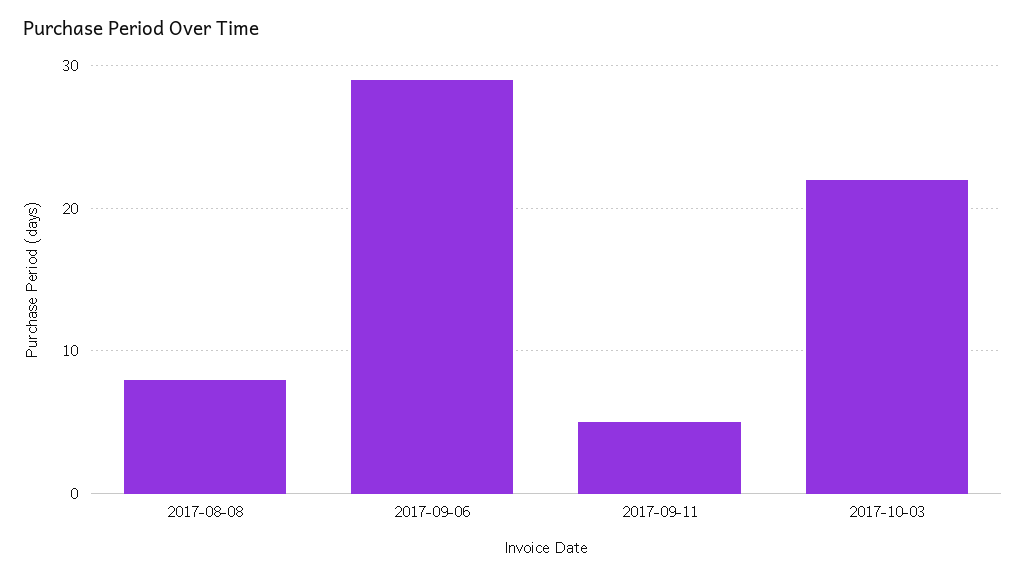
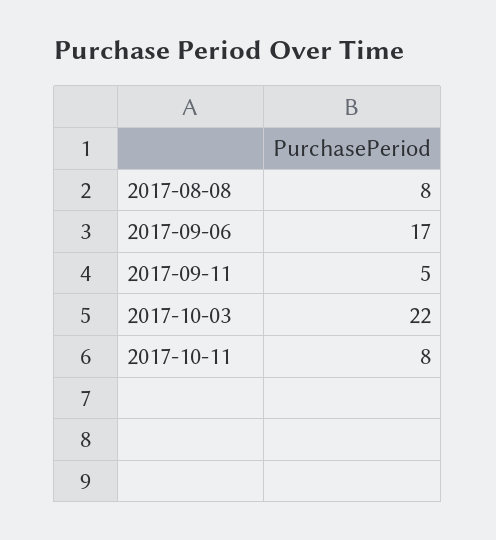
2017-09-06: 29 -> 17
2017-10-11: none -> 8

